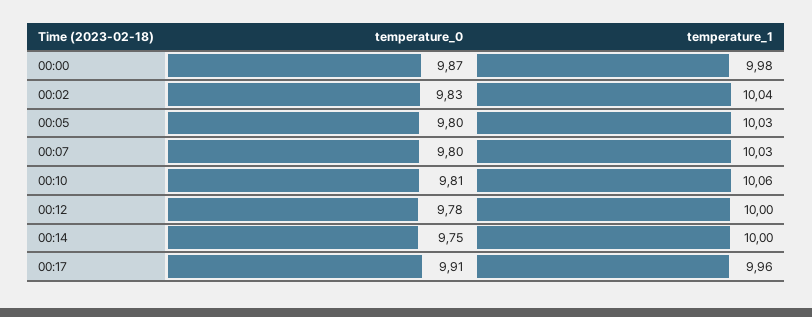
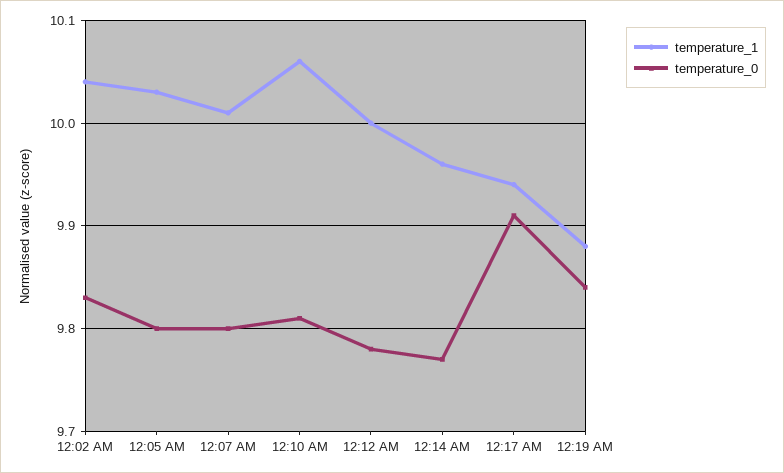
temperature_0, 00:00: 9.87 -> none
temperature_1, 00:00: 9.98 -> none
temperature_1, 00:07: 10.03 -> 10.01
temperature_0, 00:14: 9.75 -> 9.77
temperature_1, 00:14: 10 -> 9.96
temperature_1, 00:17: 9.96 -> 9.94
temperature_1, 12:19 AM: none -> 9.88
temperature_0, 12:19 AM: none -> 9.84

